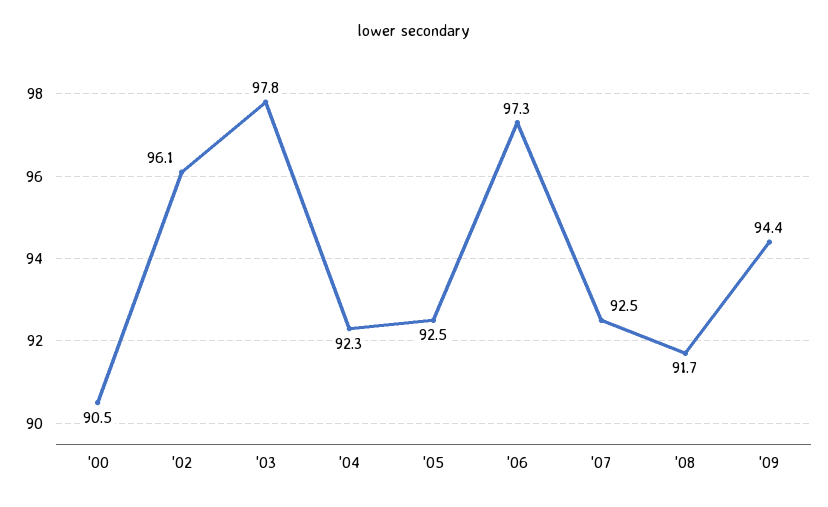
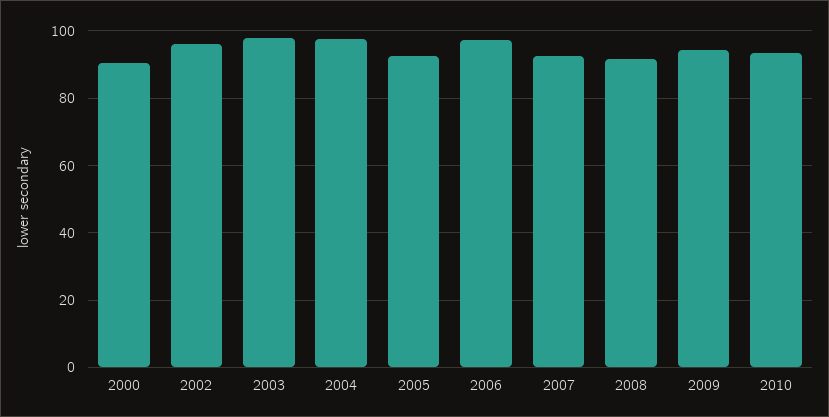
'04: 92.3 -> 98
2010: none -> 94

